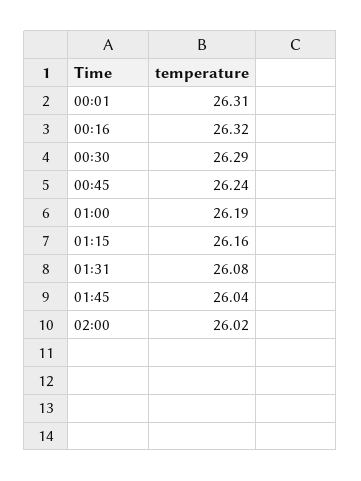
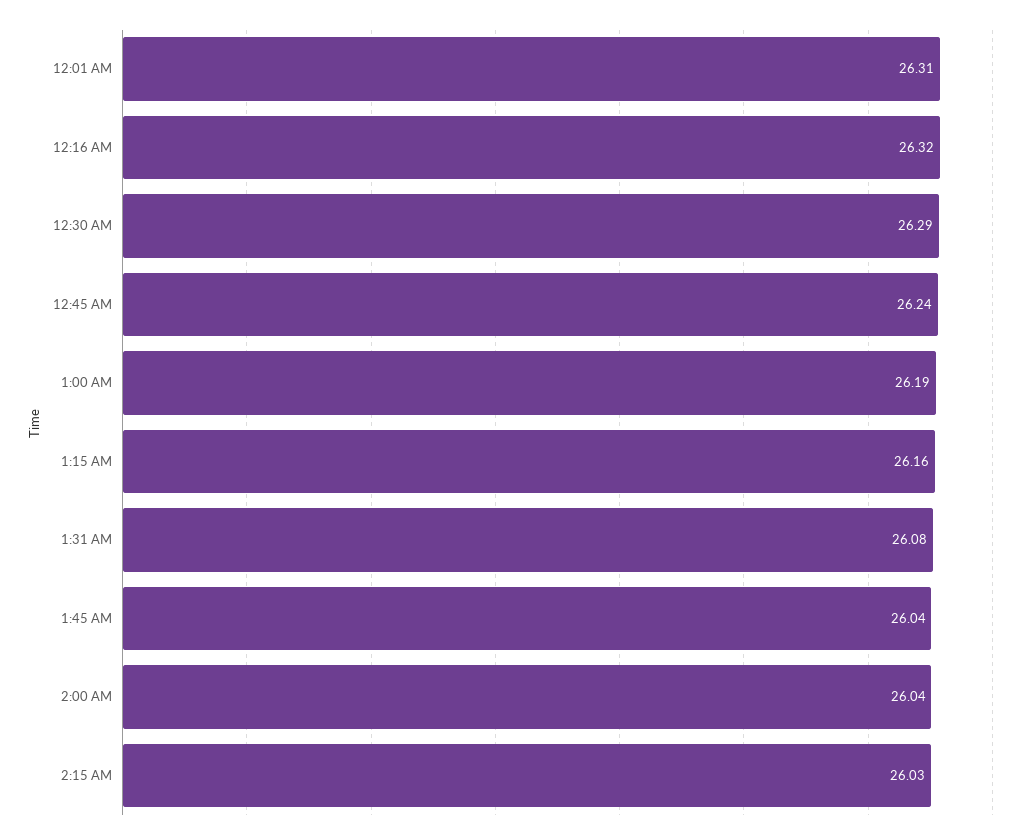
02:00: 26.02 -> 26.04
2:15 AM: none -> 26.03

